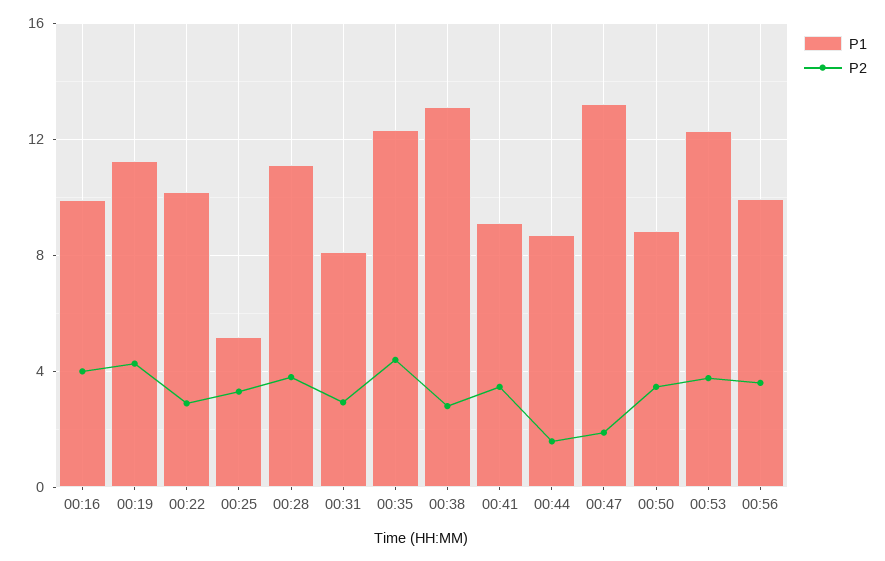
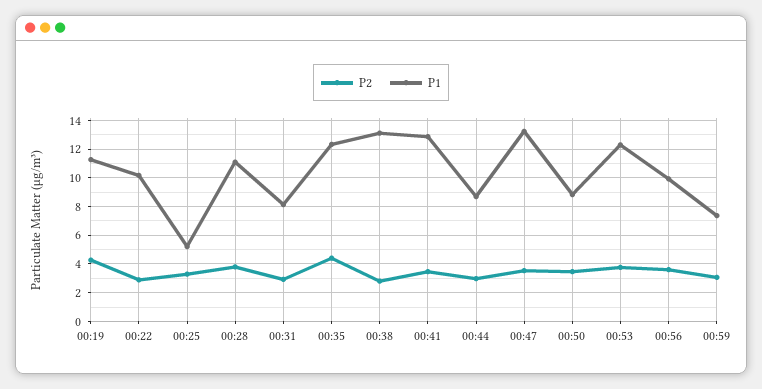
P1, 00:16: 10 -> none
P2, 00:16: 4 -> none
P1, 00:41: 9 -> 13
P2, 00:44: 1.5 -> 3
P2, 00:47: 2 -> 3.5
P2, 00:59: none -> 3
P1, 00:59: none -> 7.5

